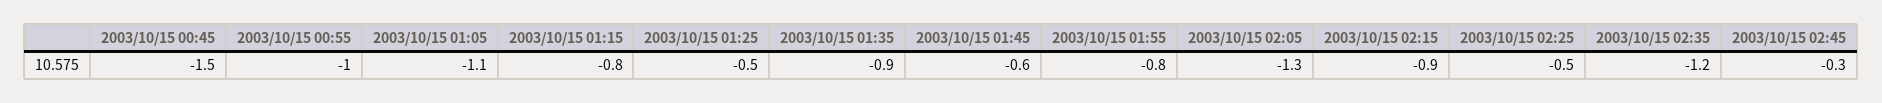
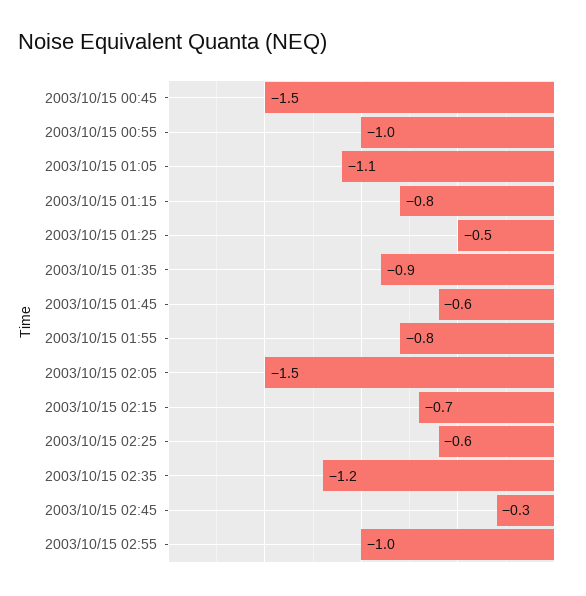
2003/10/15 02:05: -1.3 -> -1.5
2003/10/15 02:15: -0.9 -> -0.7
2003/10/15 02:25: -0.5 -> -0.6
2003/10/15 02:55: none -> -1

